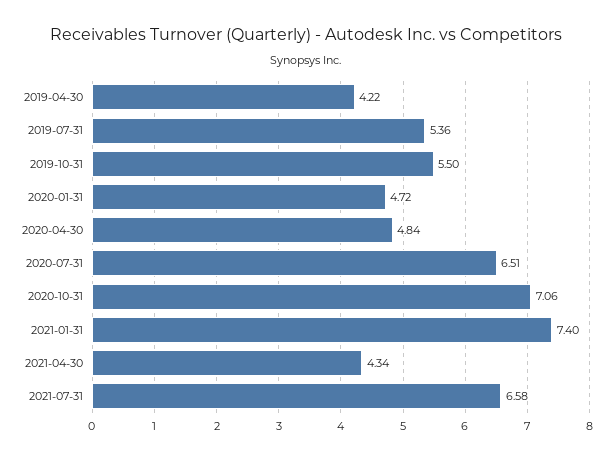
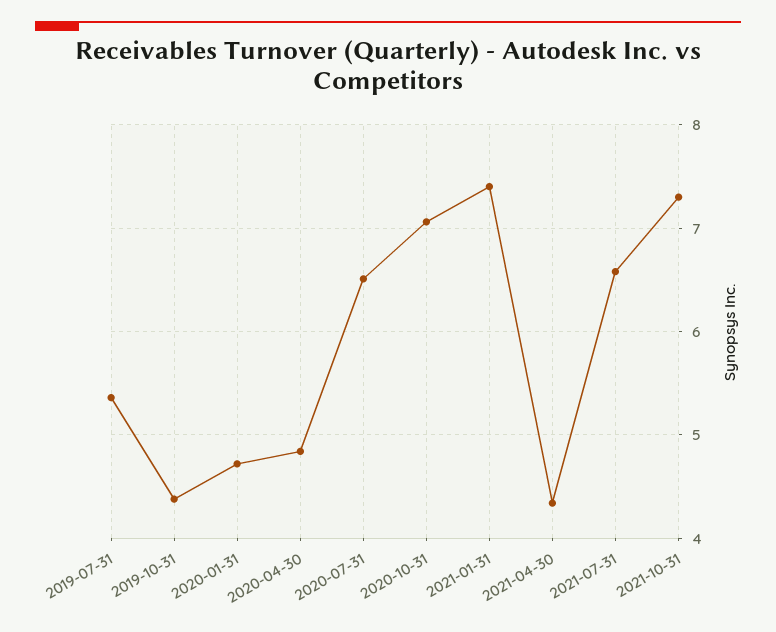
2019-04-30: 4.22 -> none
2019-10-31: 5.5 -> 4.4
2021-10-31: none -> 7.3

